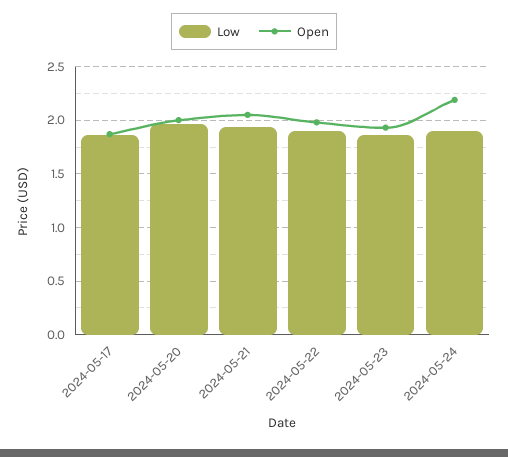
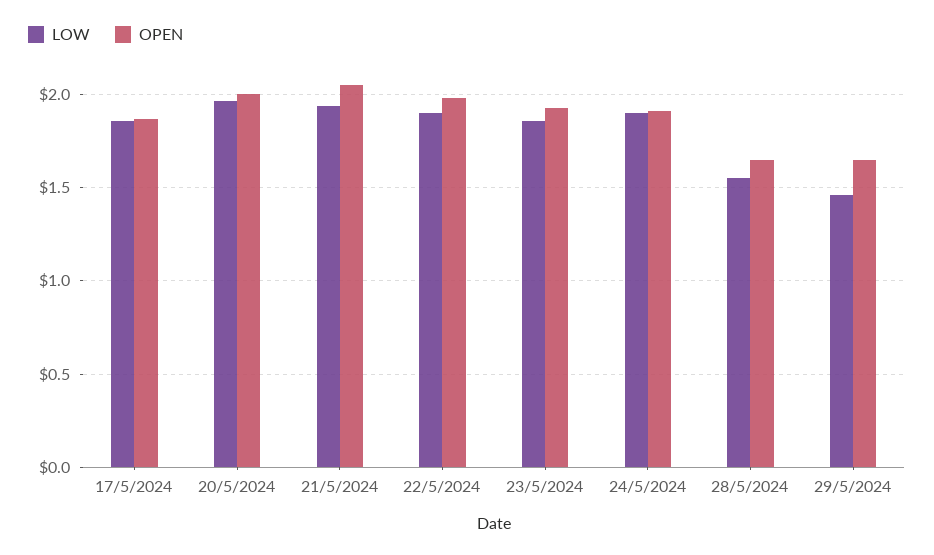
Open, 2024-05-24: 2.2 -> 1.9
Low, 28/5/2024: none -> 1.55
Open, 28/5/2024: none -> 1.65
Low, 29/5/2024: none -> 1.45
Open, 29/5/2024: none -> 1.65

